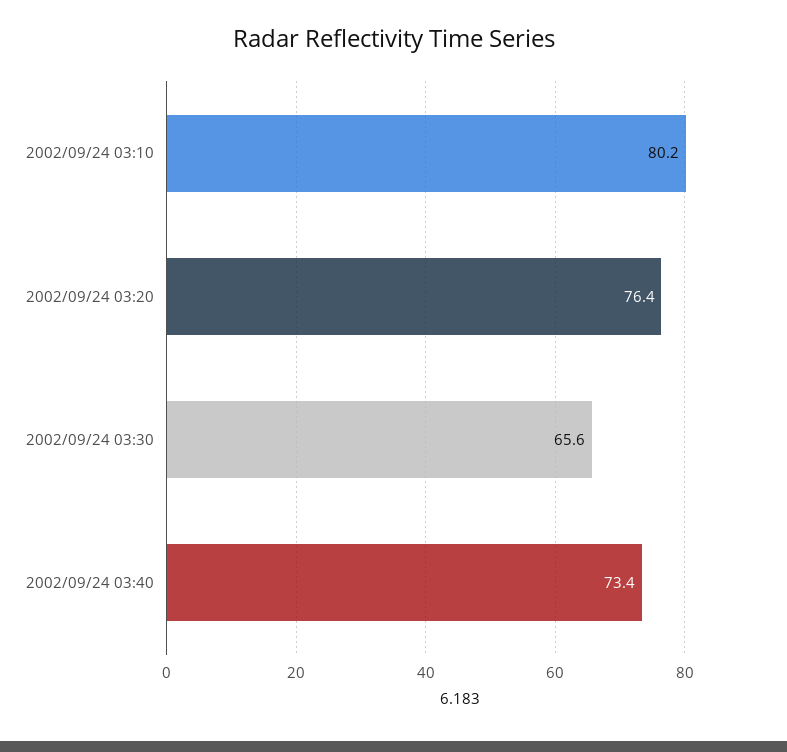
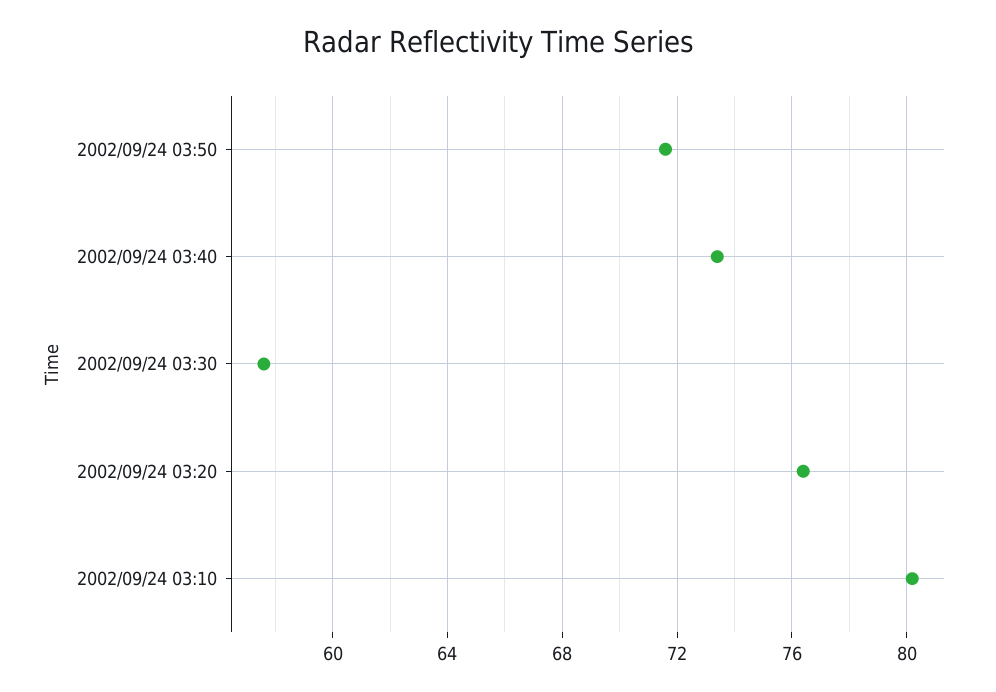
2002/09/24 03:30: 65.6 -> 57.5
2002/09/24 03:50: none -> 71.5

